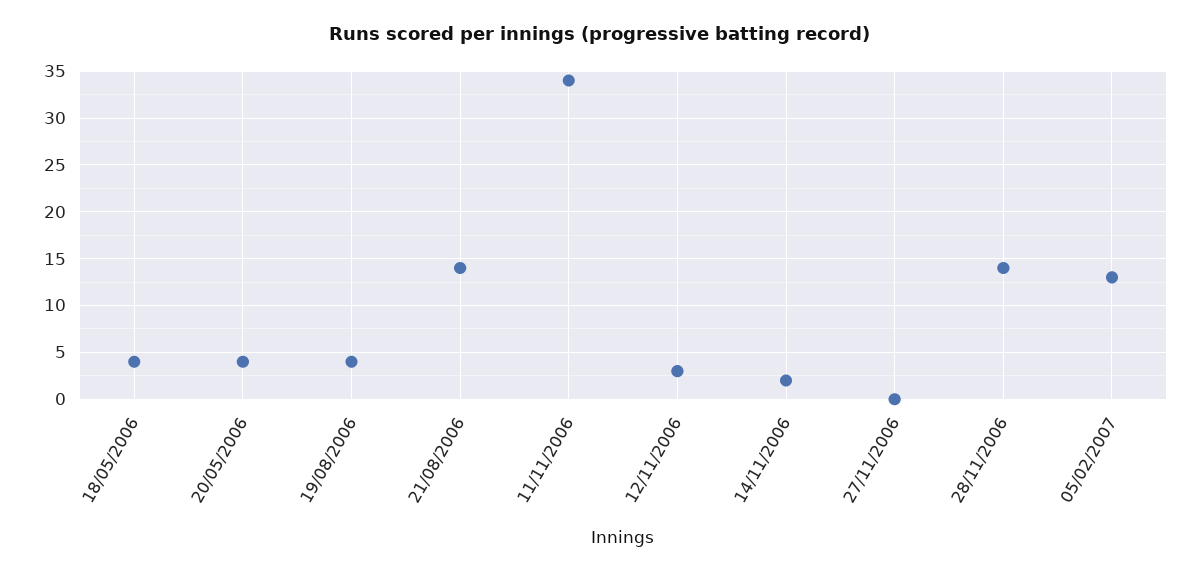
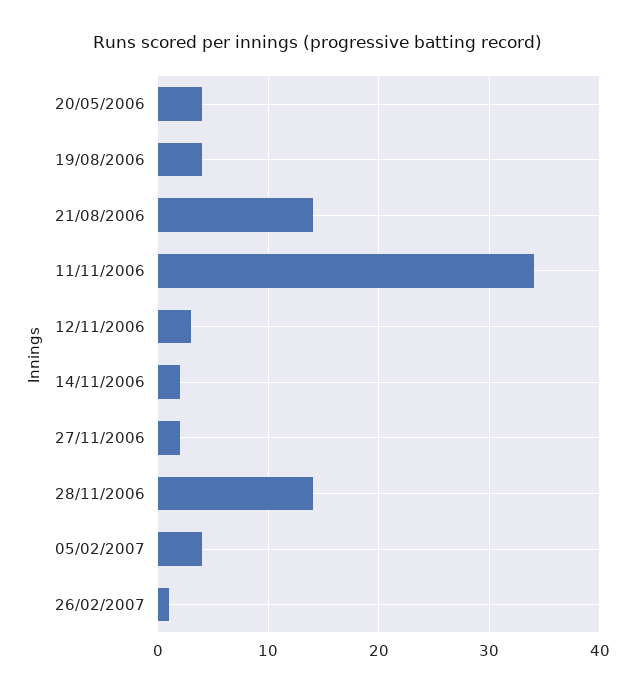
18/05/2006: 4 -> none
27/11/2006: 0 -> 2
05/02/2007: 13 -> 4
26/02/2007: none -> 1

